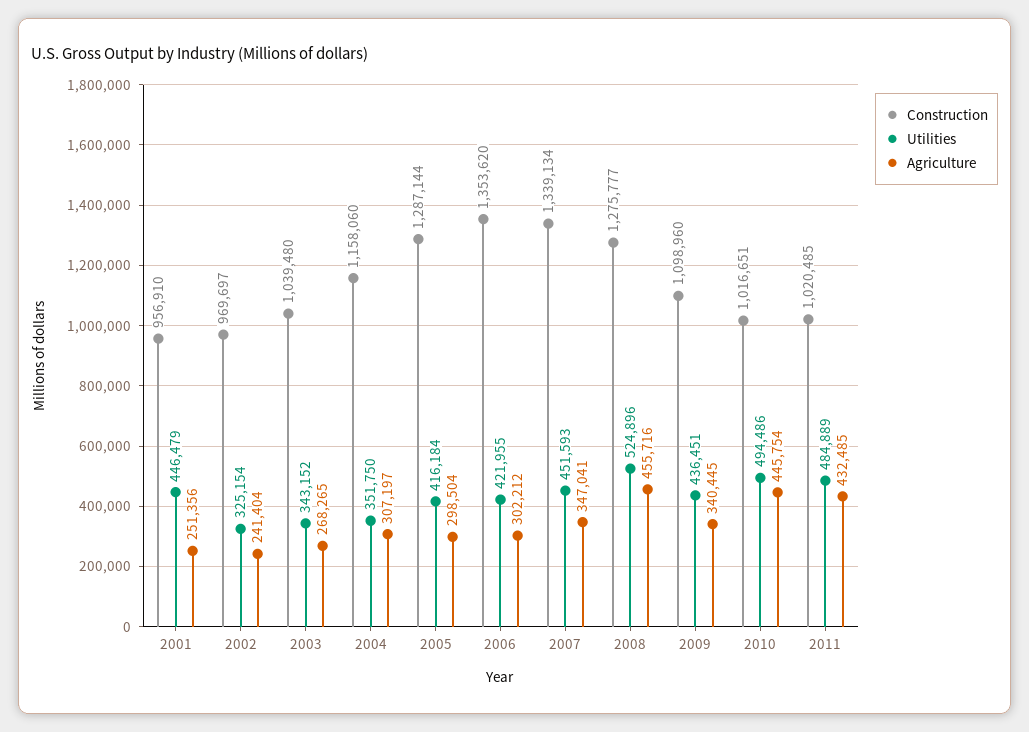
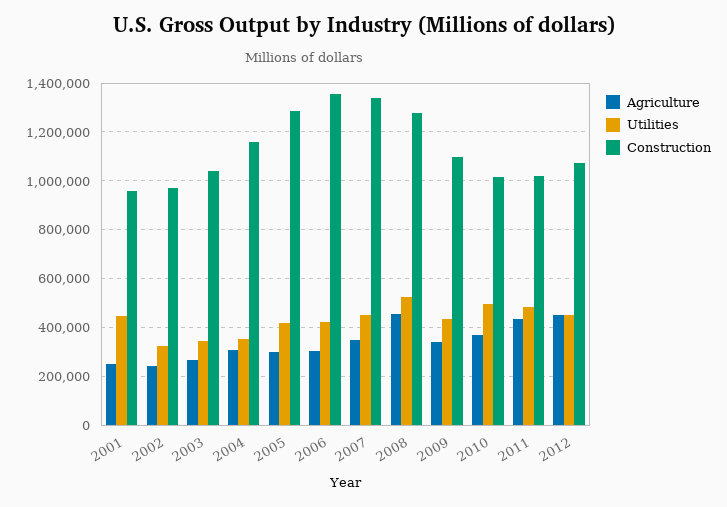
Agriculture, 2010: 445754 -> 375000
Agriculture, 2012: none -> 450000
Utilities, 2012: none -> 450000
Construction, 2012: none -> 1075000

